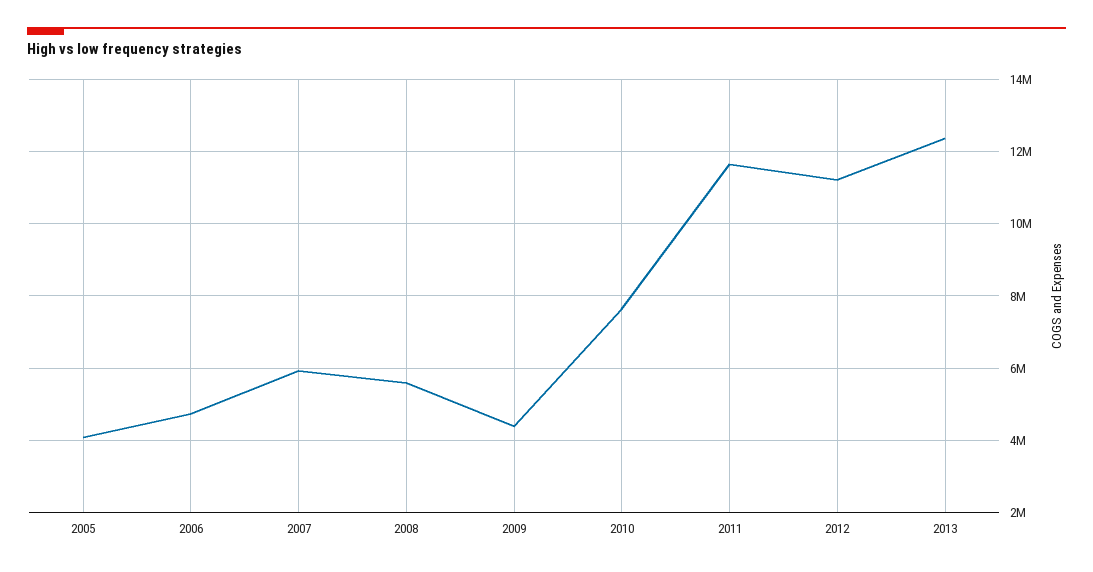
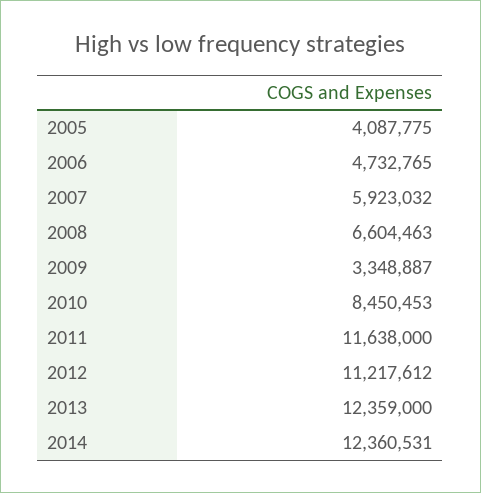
2008: 5600000 -> 6604463
2009: 4400000 -> 3348887
2010: 7600000 -> 8450453
2014: none -> 12360531

